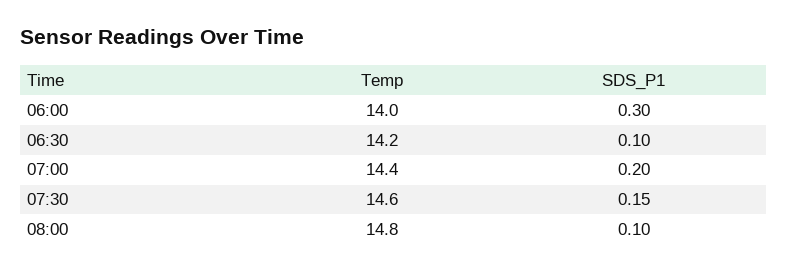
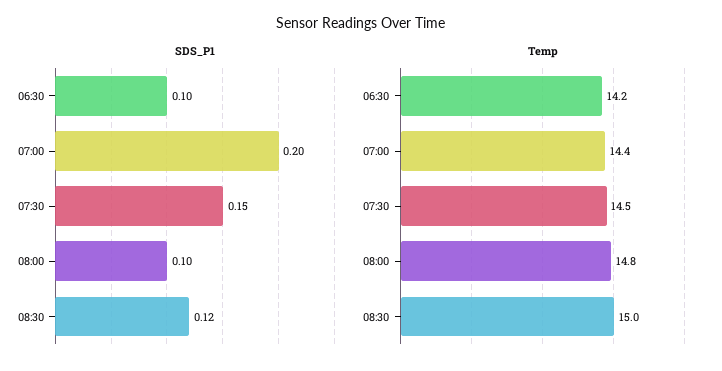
Temp, 06:00: 14 -> none
SDS_P1, 06:00: 0.3 -> none
Temp, 07:30: 14.6 -> 14.5
SDS_P1, 08:30: none -> 0.12
Temp, 08:30: none -> 15

